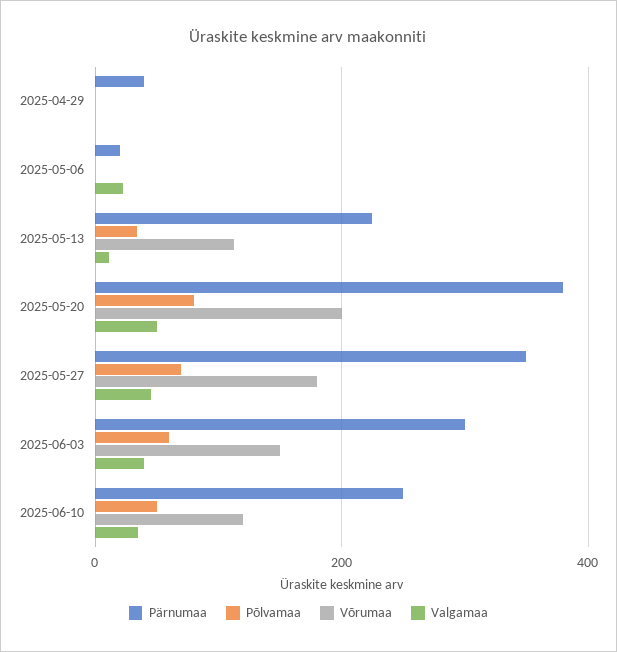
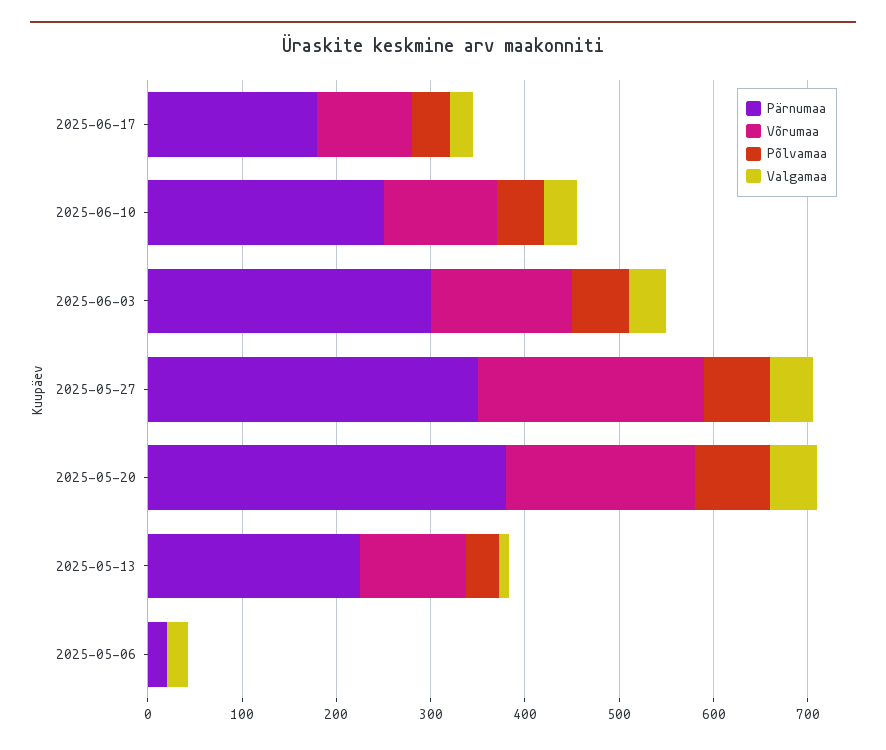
Pärnumaa, 2025-04-29: 40 -> none
Põlvamaa, 2025-04-29: 0 -> none
Võrumaa, 2025-04-29: 0 -> none
Valgamaa, 2025-04-29: 0 -> none
Võrumaa, 2025-05-27: 180 -> 240
Pärnumaa, 2025-06-17: none -> 180
Võrumaa, 2025-06-17: none -> 100
Põlvamaa, 2025-06-17: none -> 40
Valgamaa, 2025-06-17: none -> 20

